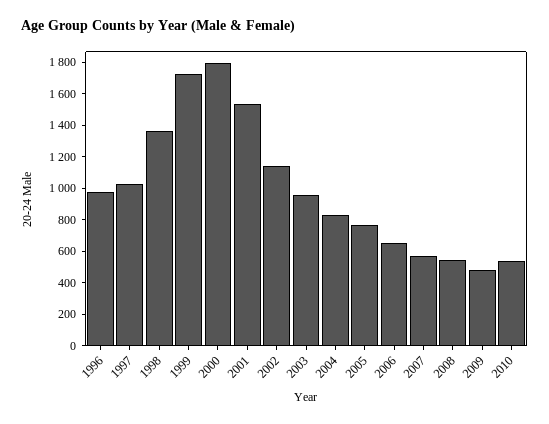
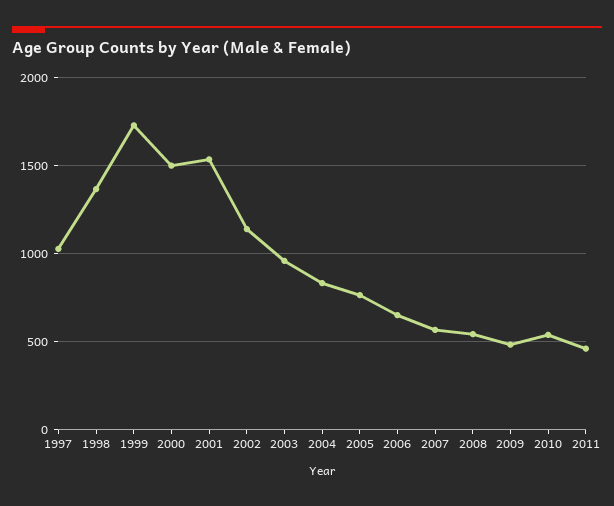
1996: 1000 -> none
2000: 1800 -> 1500
2011: none -> 450

